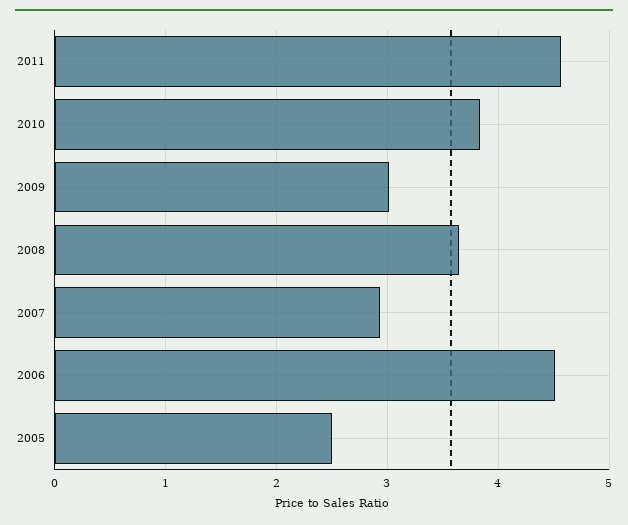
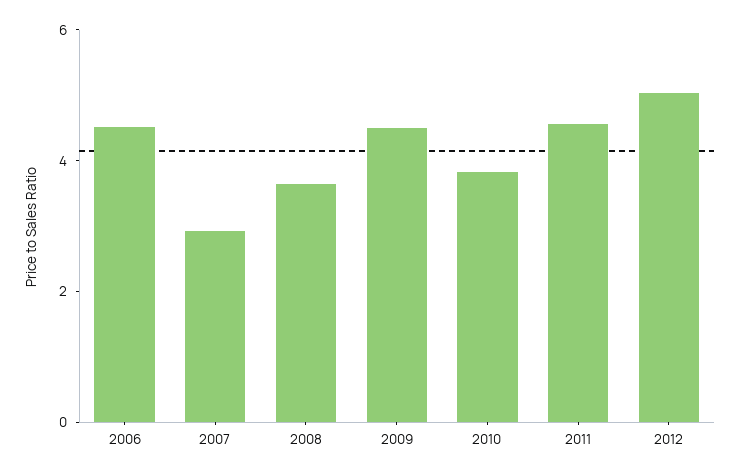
2009: 3 -> 4.5
2005: 2.5 -> none
2012: none -> 5

